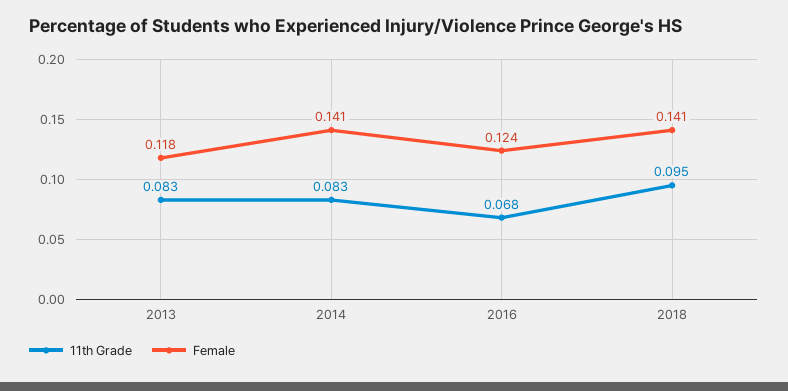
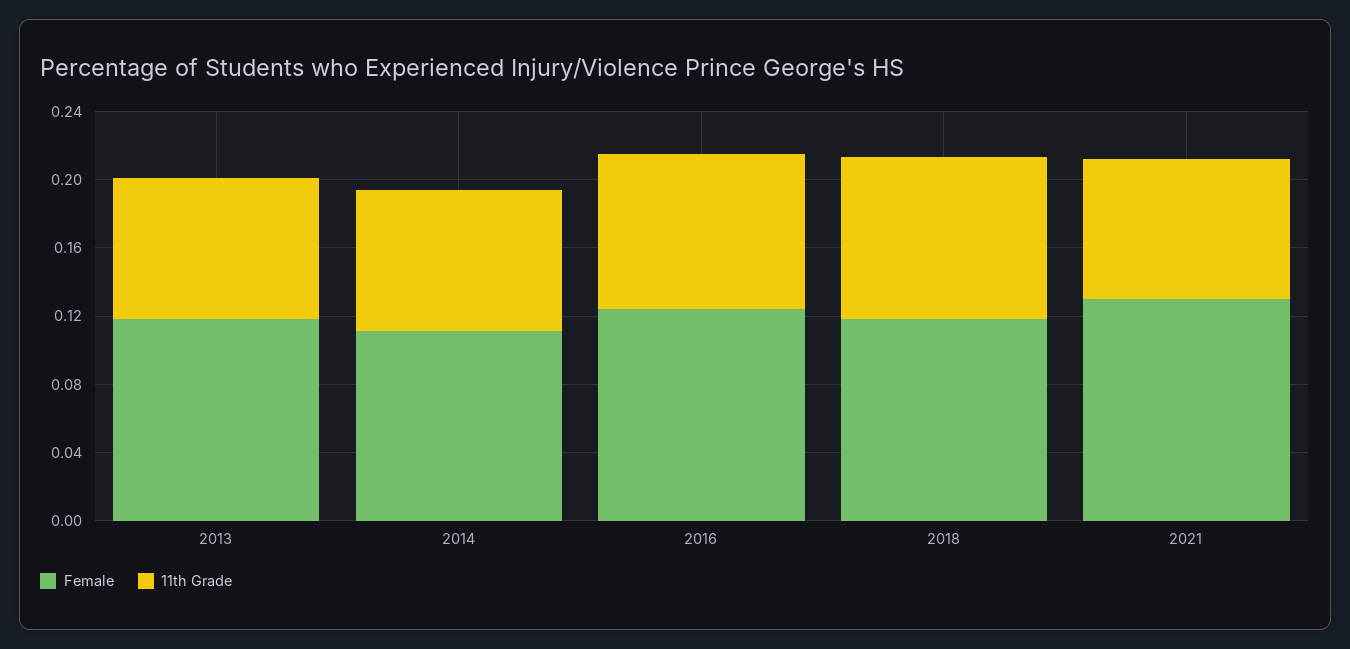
Female, 2014: 0.141 -> 0.11
11th Grade, 2016: 0.068 -> 0.09
Female, 2018: 0.141 -> 0.12
Female, 2021: none -> 0.13
11th Grade, 2021: none -> 0.08

